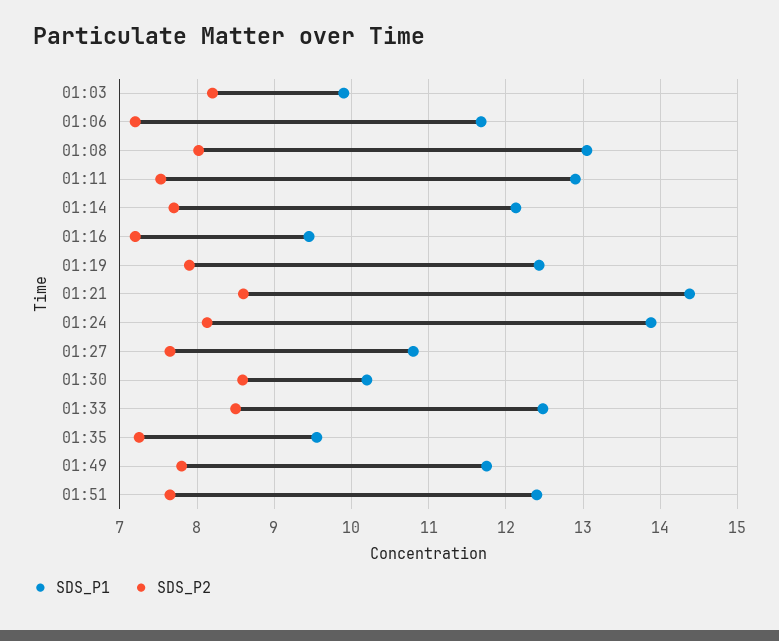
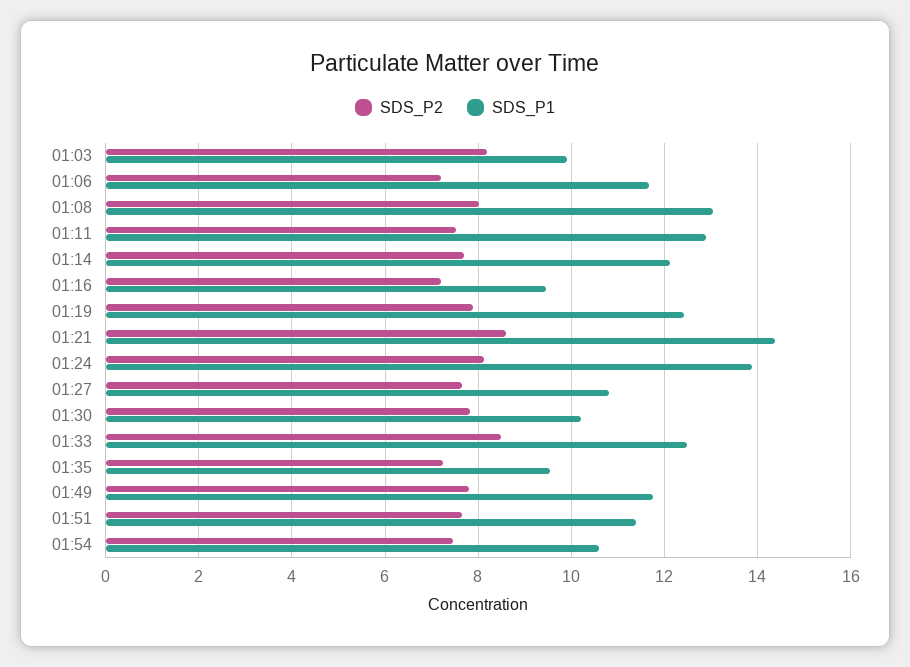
SDS_P2, 01:30: 8.6 -> 7.8
SDS_P1, 01:51: 12.4 -> 11.4
SDS_P2, 01:54: none -> 7.4
SDS_P1, 01:54: none -> 10.6

